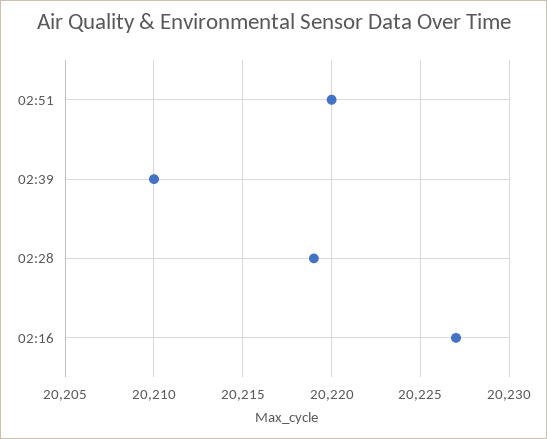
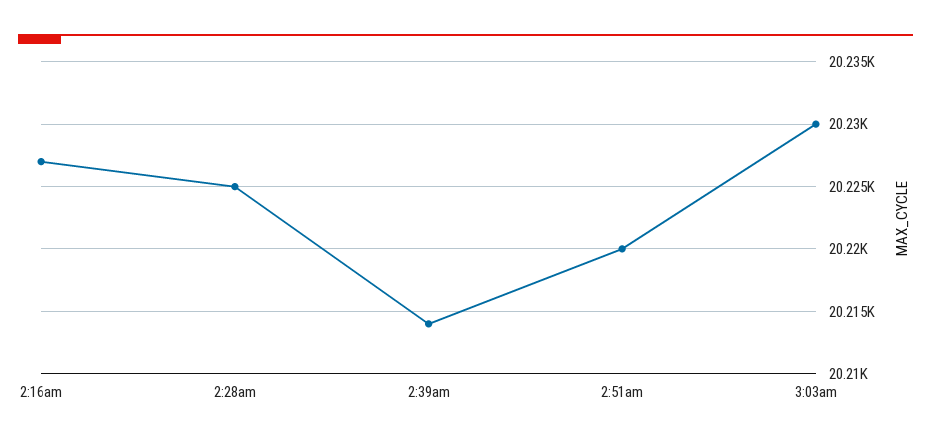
02:39: 20210 -> 20214
02:28: 20219 -> 20225
3:03am: none -> 20230

